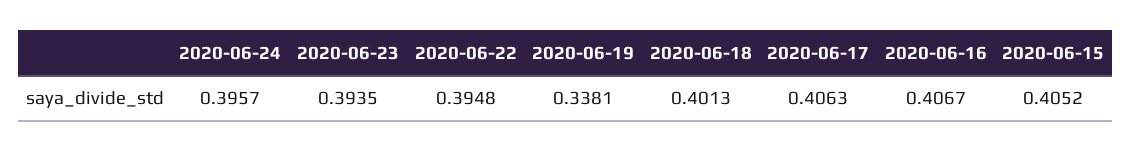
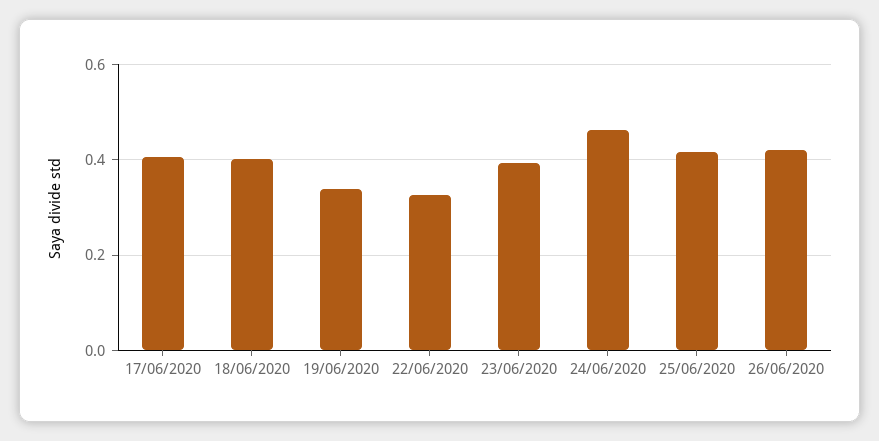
2020-06-24: 0.3957 -> 0.46
2020-06-22: 0.3948 -> 0.32
2020-06-16: 0.4067 -> none
2020-06-15: 0.4052 -> none
25/06/2020: none -> 0.42
26/06/2020: none -> 0.42

